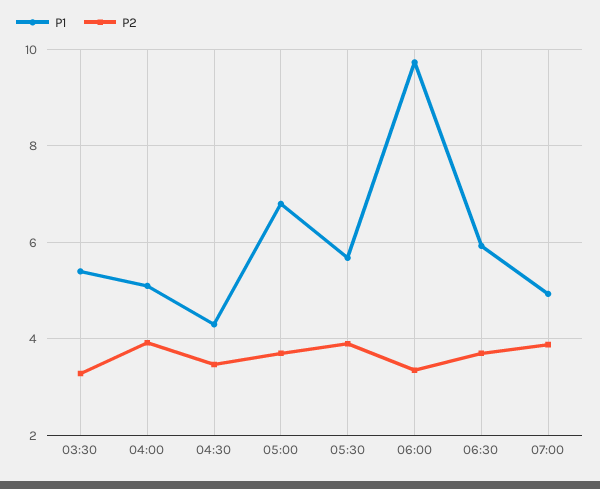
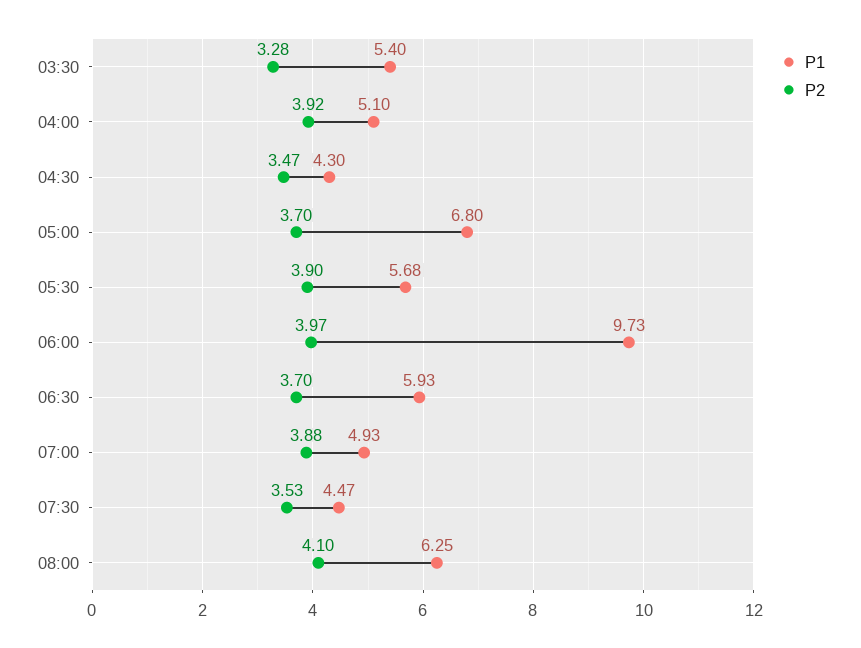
P2, 06:00: 3.4 -> 3.97
P1, 07:30: none -> 4.47
P2, 07:30: none -> 3.53
P1, 08:00: none -> 6.25
P2, 08:00: none -> 4.1

